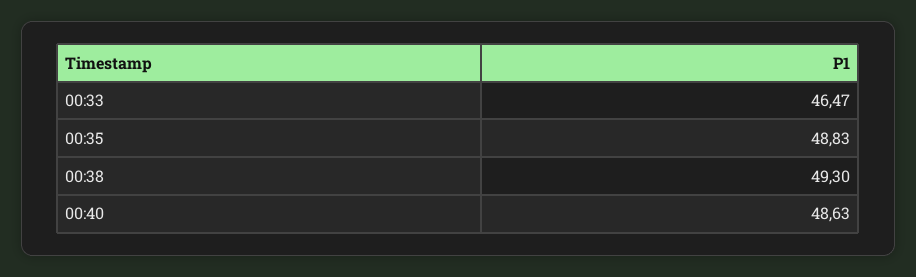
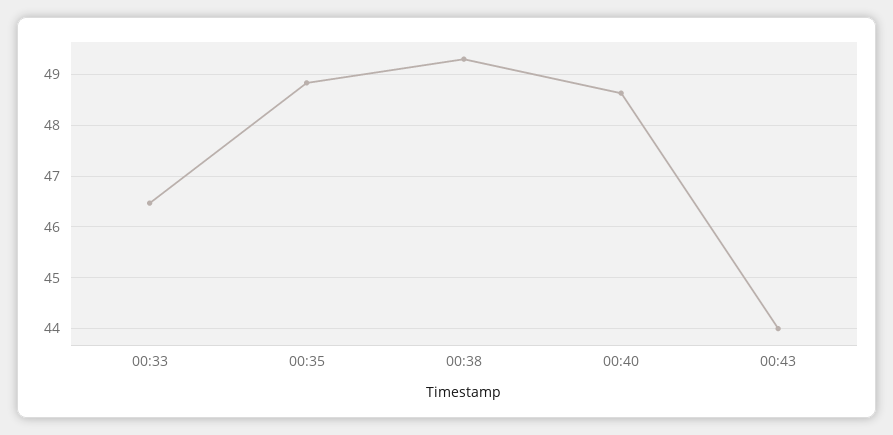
00:43: none -> 44

